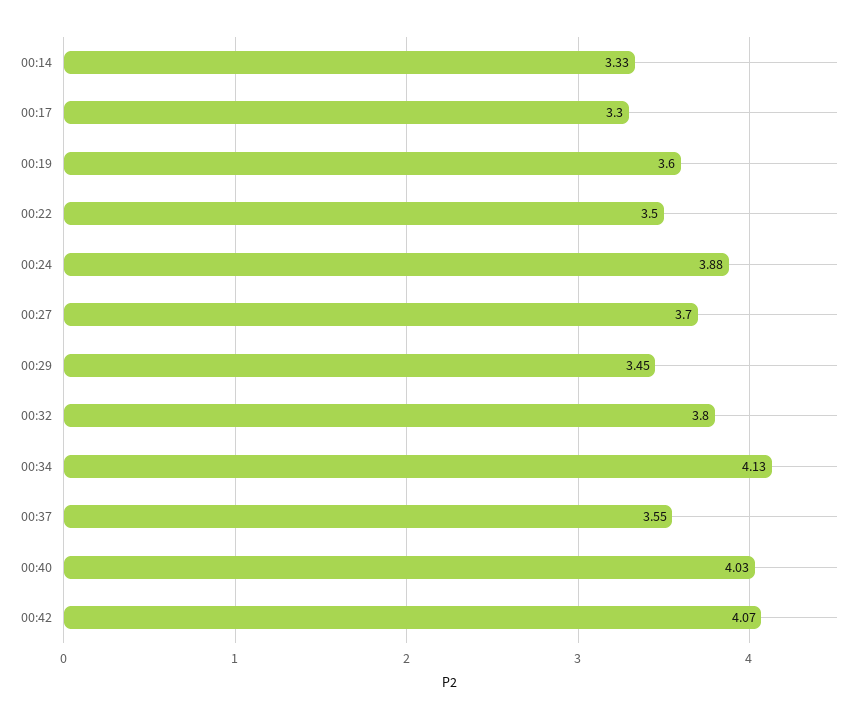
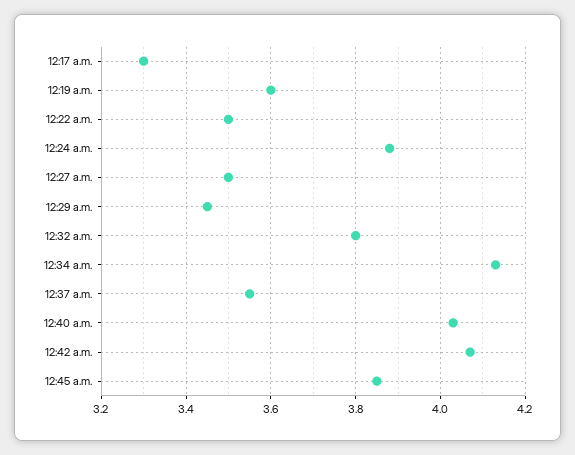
00:14: 3.33 -> none
00:27: 3.7 -> 3.5
12:45 a.m.: none -> 3.85

